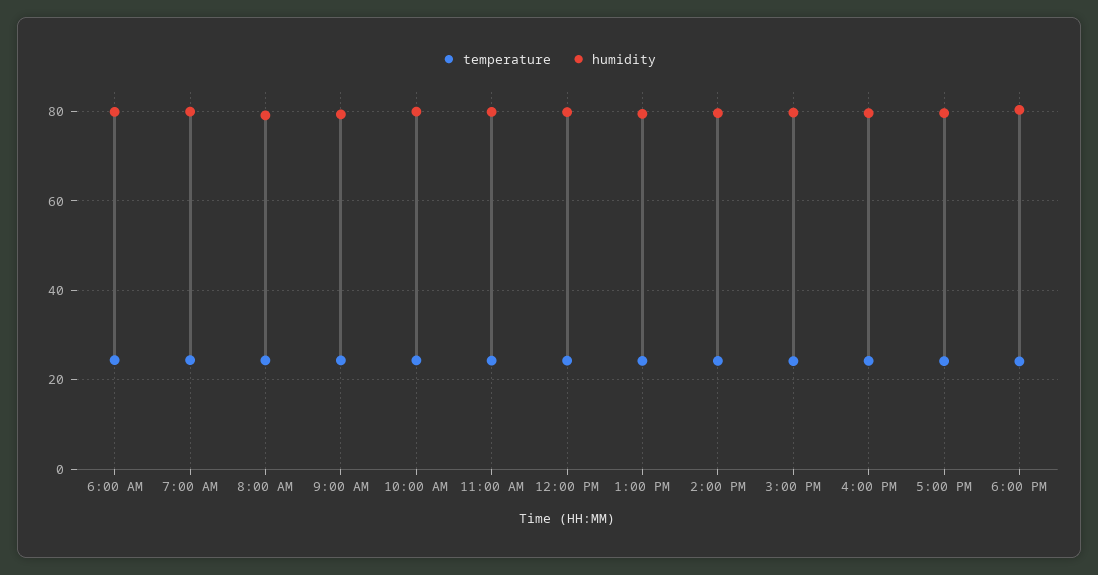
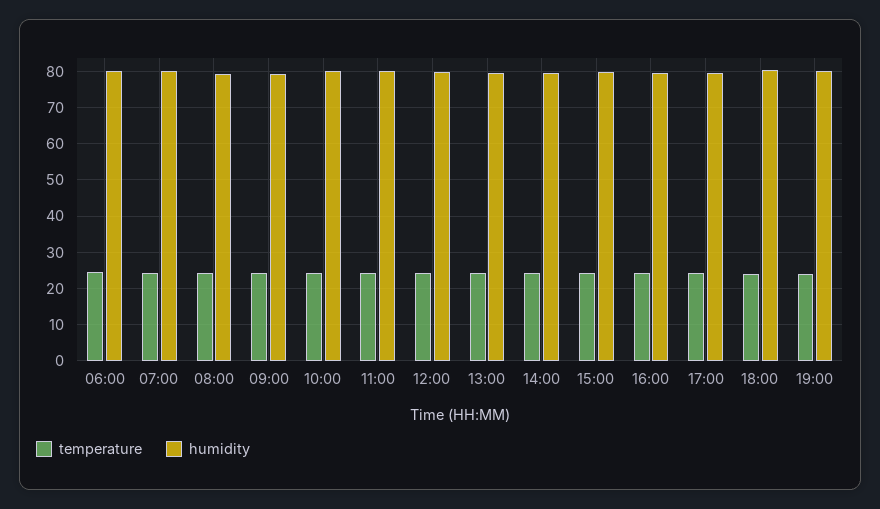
temperature, 19:00: none -> 24
humidity, 19:00: none -> 80

